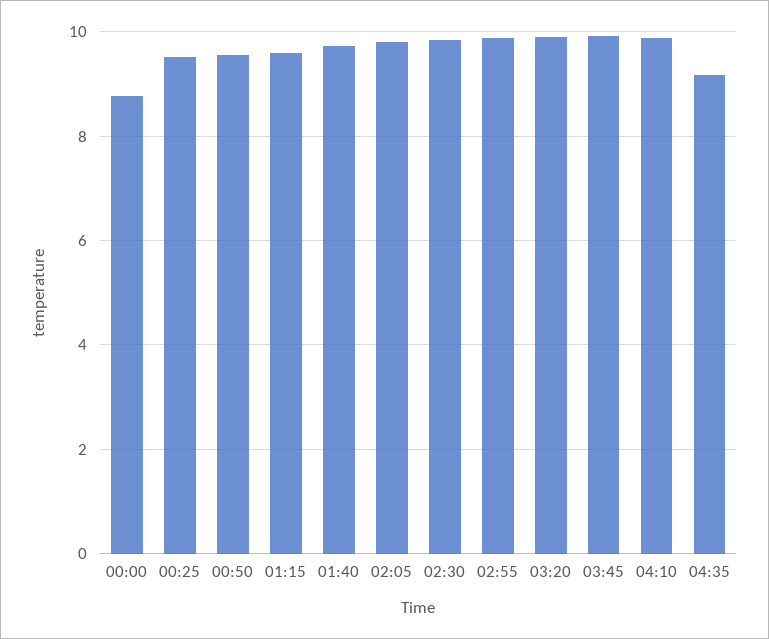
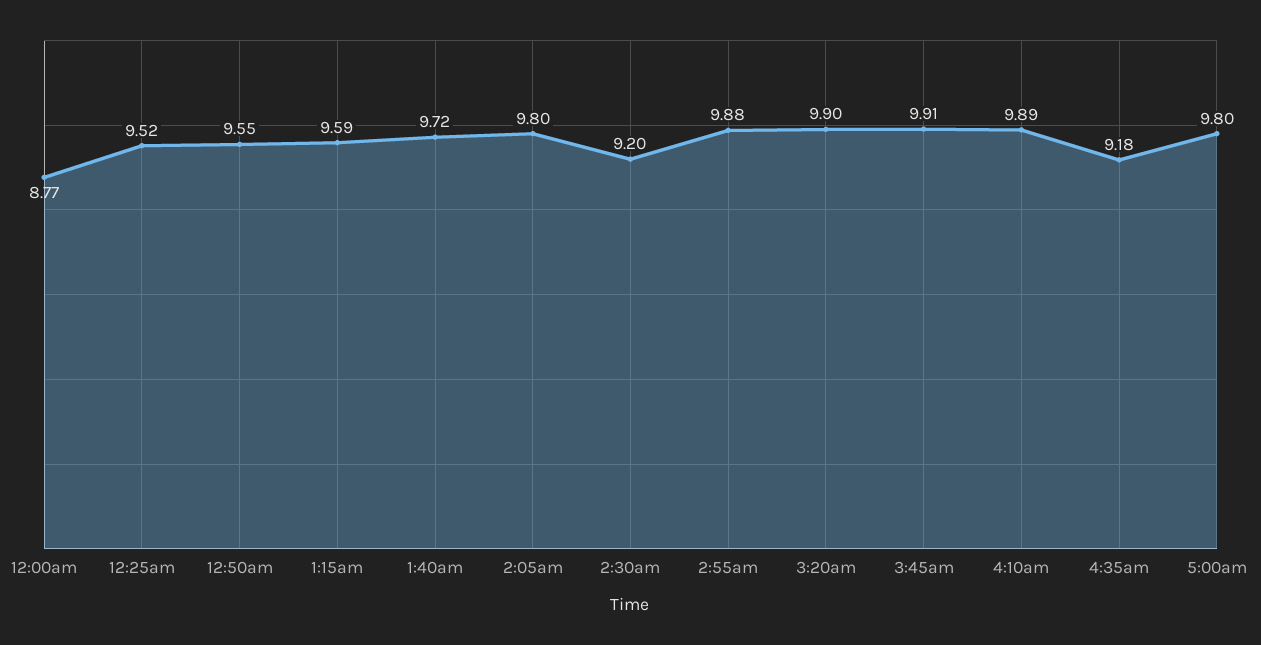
02:30: 9.8 -> 9.2
5:00am: none -> 9.8

